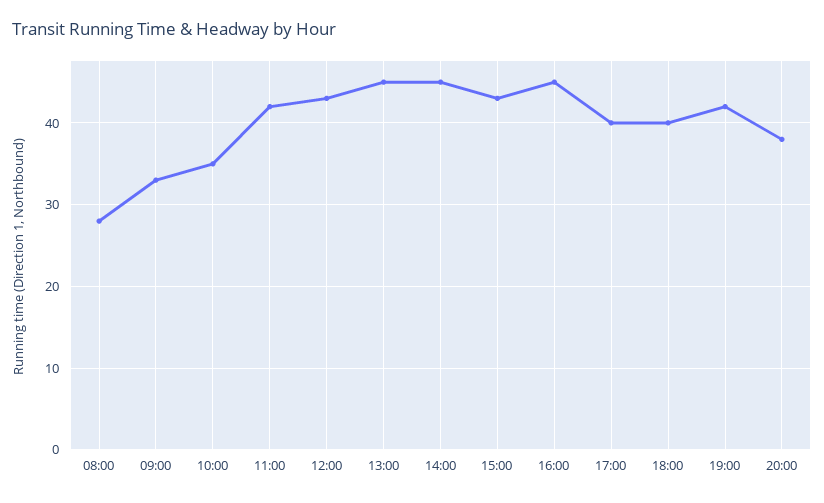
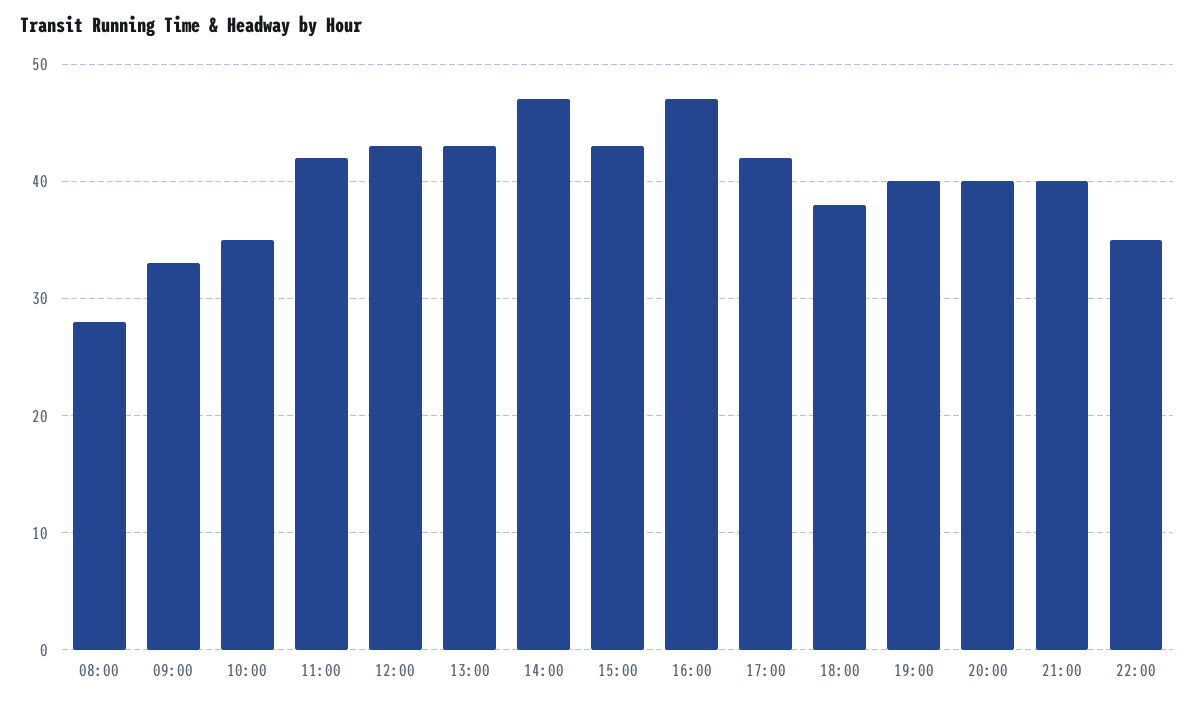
13:00: 45 -> 43
14:00: 45 -> 47
16:00: 45 -> 47
17:00: 40 -> 42
18:00: 40 -> 38
19:00: 42 -> 40
20:00: 38 -> 40
21:00: none -> 40
22:00: none -> 35

